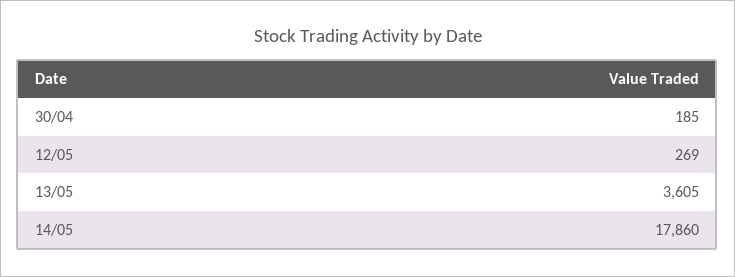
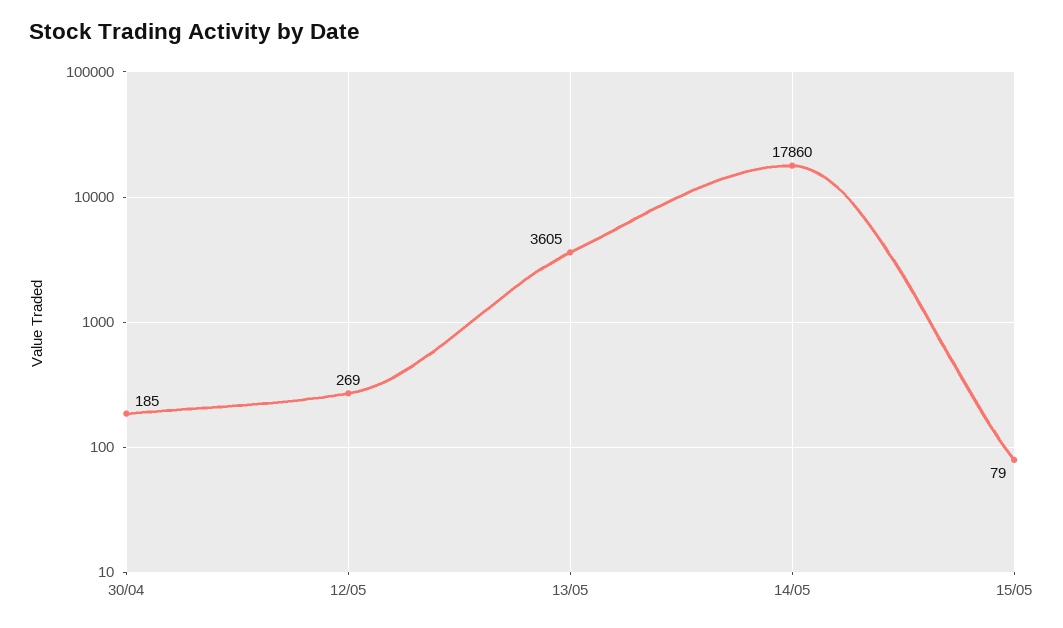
15/05: none -> 79

